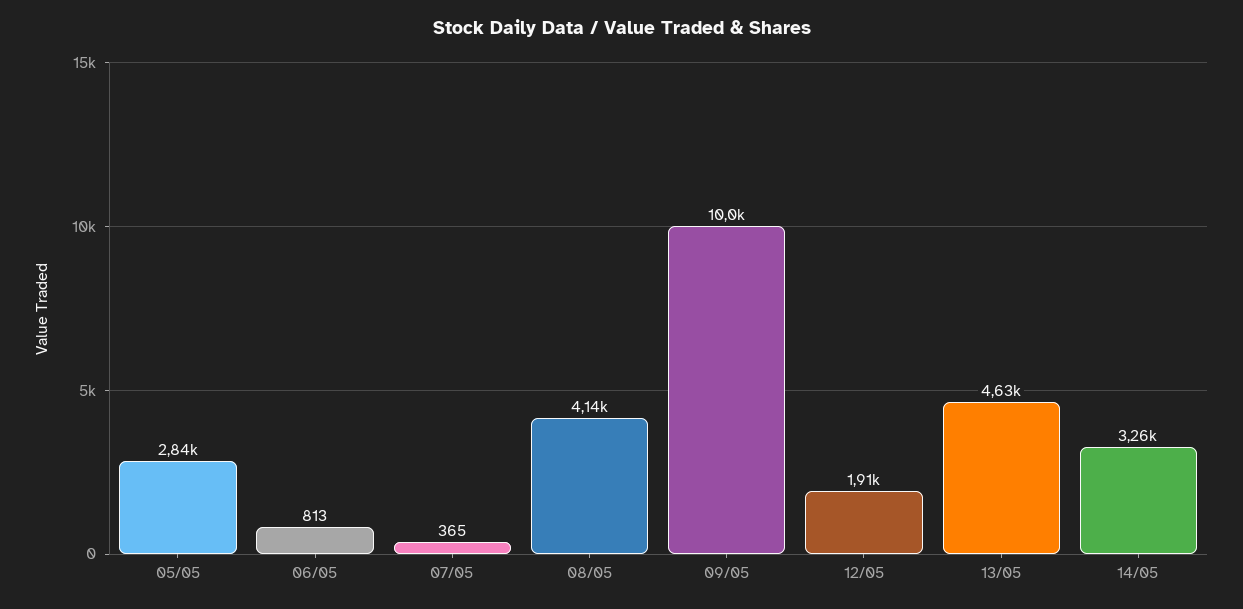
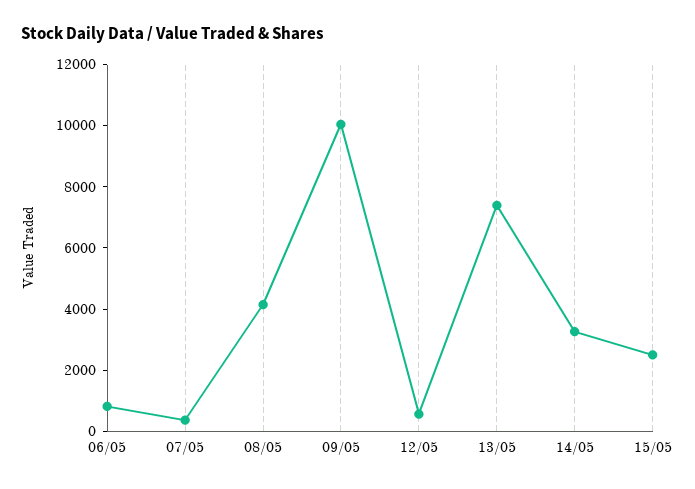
05/05: 2840 -> none
12/05: 1910 -> 500
13/05: 4630 -> 7500
15/05: none -> 2500

